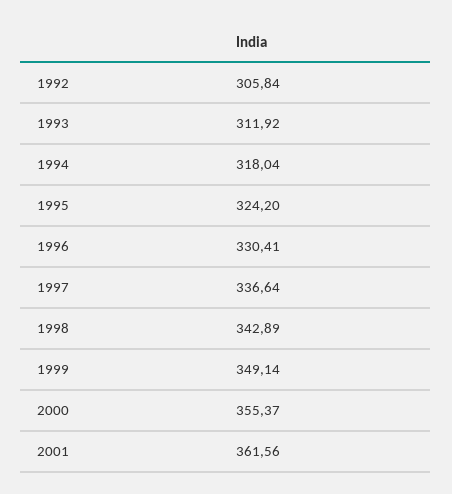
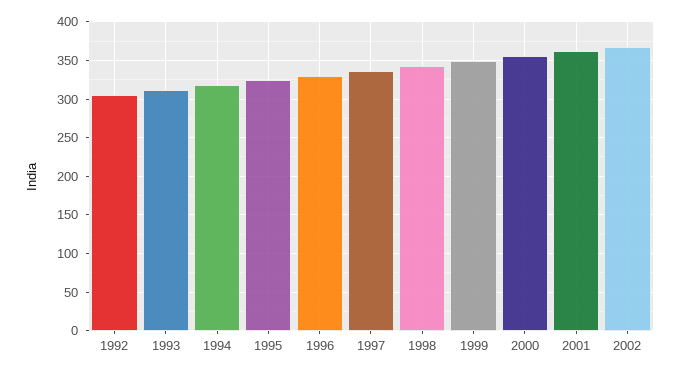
2002: none -> 370

